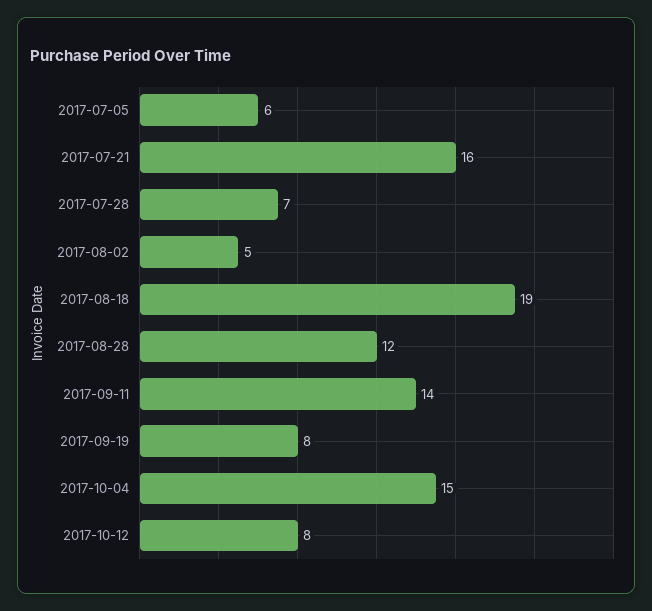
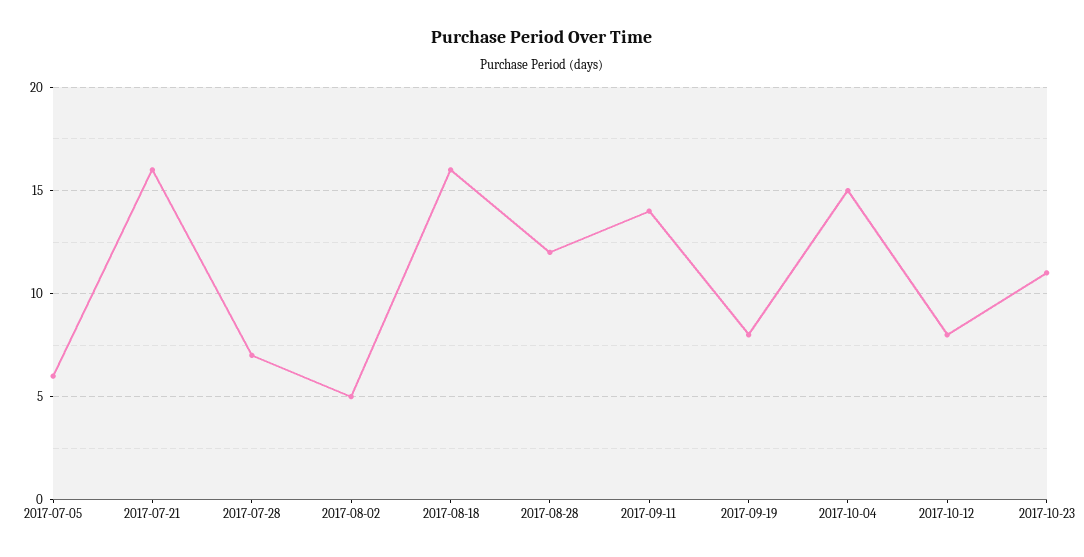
2017-08-18: 19 -> 16
2017-10-23: none -> 11

